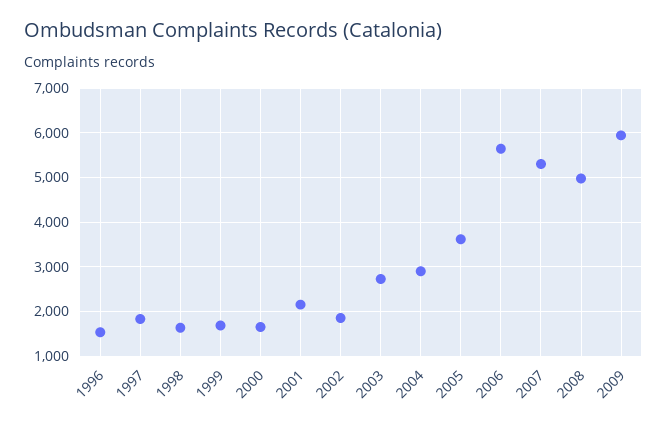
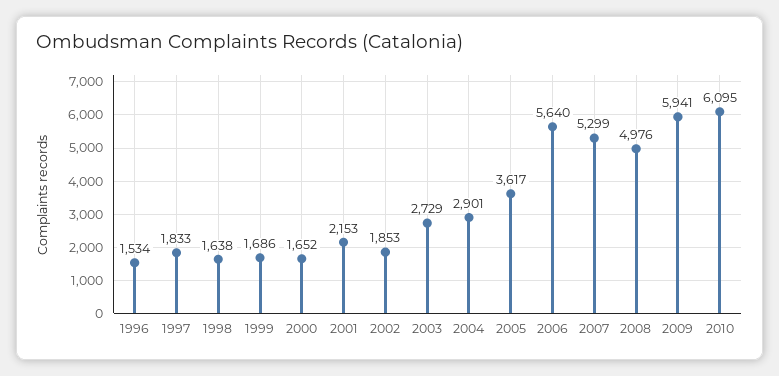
2010: none -> 6095

